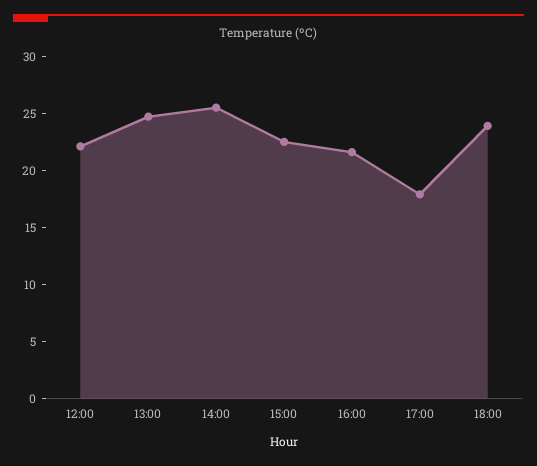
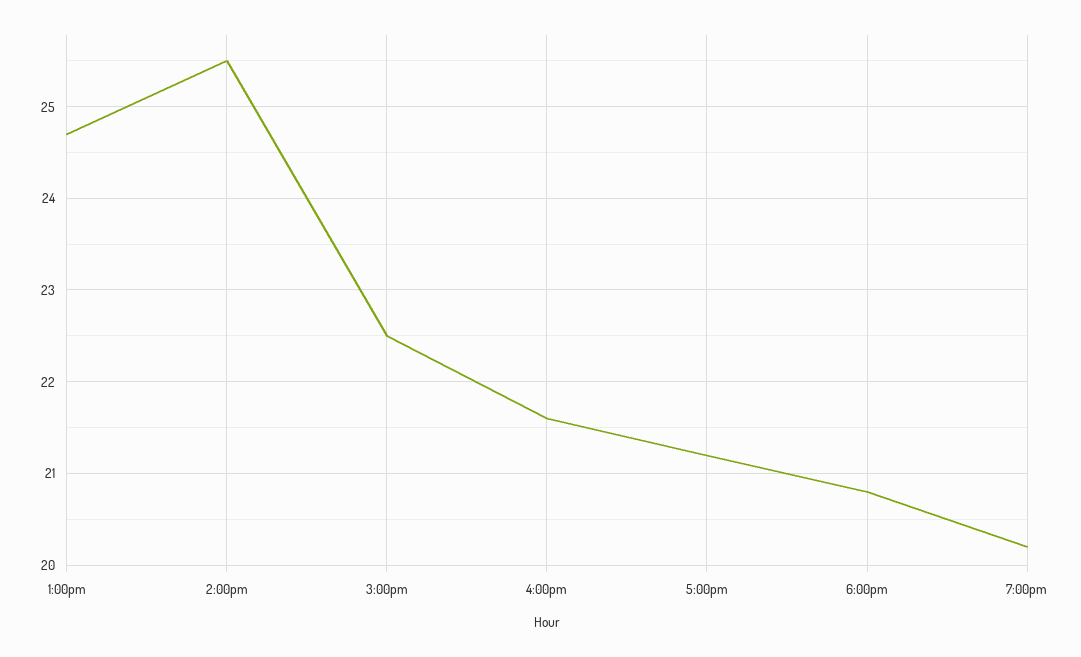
12:00: 22 -> none
17:00: 18 -> 21.2
18:00: 24 -> 20.8
7:00pm: none -> 20.2

